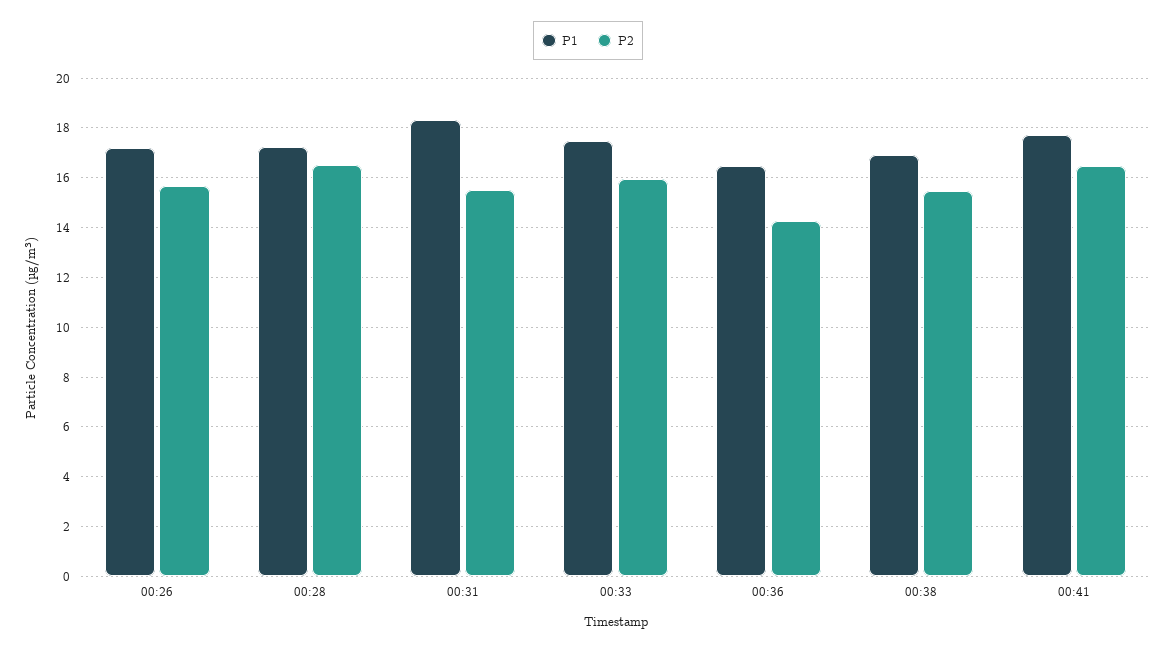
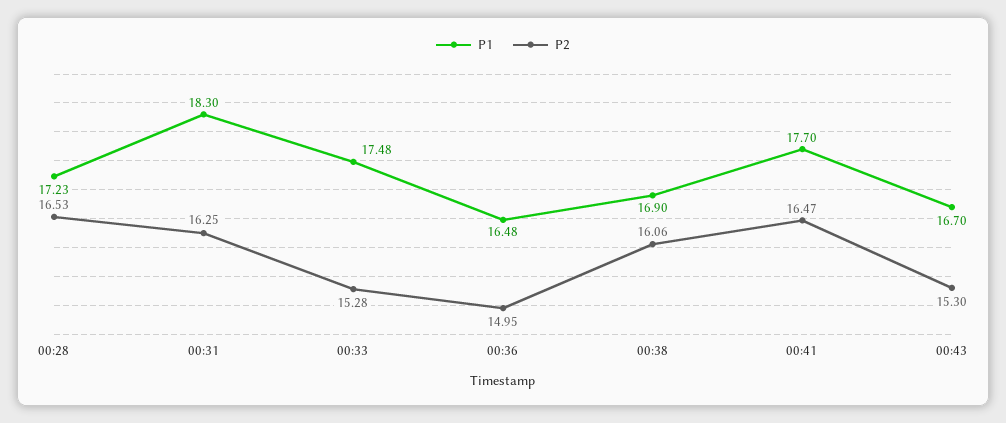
P1, 00:26: 17.25 -> none
P2, 00:26: 15.75 -> none
P2, 00:31: 15.5 -> 16.25
P2, 00:33: 16 -> 15.28
P2, 00:36: 14.25 -> 14.95
P2, 00:38: 15.5 -> 16.06
P1, 00:43: none -> 16.7
P2, 00:43: none -> 15.3

